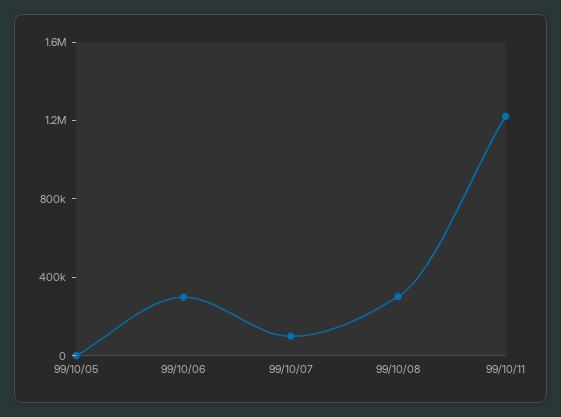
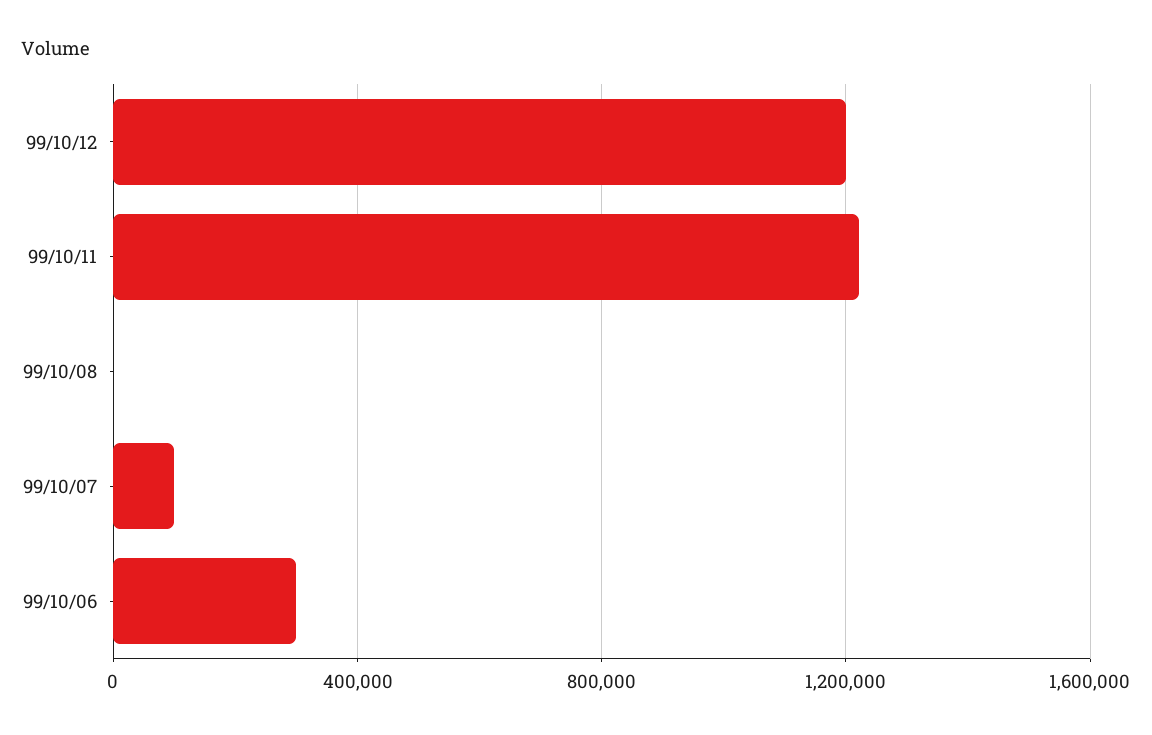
99/10/05: 0 -> none
99/10/08: 300000 -> 0
99/10/12: none -> 1200000

